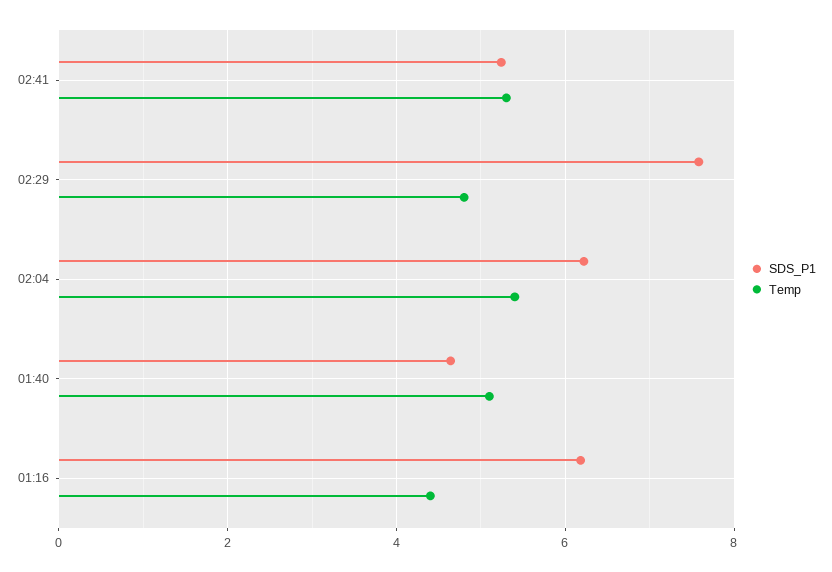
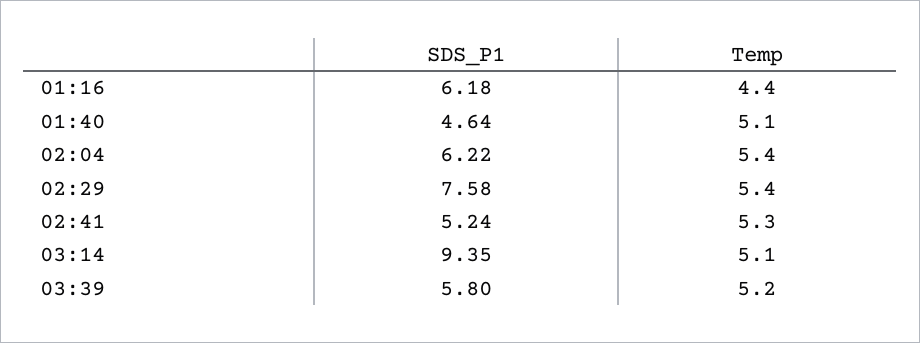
Temp, 02:29: 4.8 -> 5.4
SDS_P1, 03:14: none -> 9.35
Temp, 03:14: none -> 5.1
SDS_P1, 03:39: none -> 5.8
Temp, 03:39: none -> 5.2

